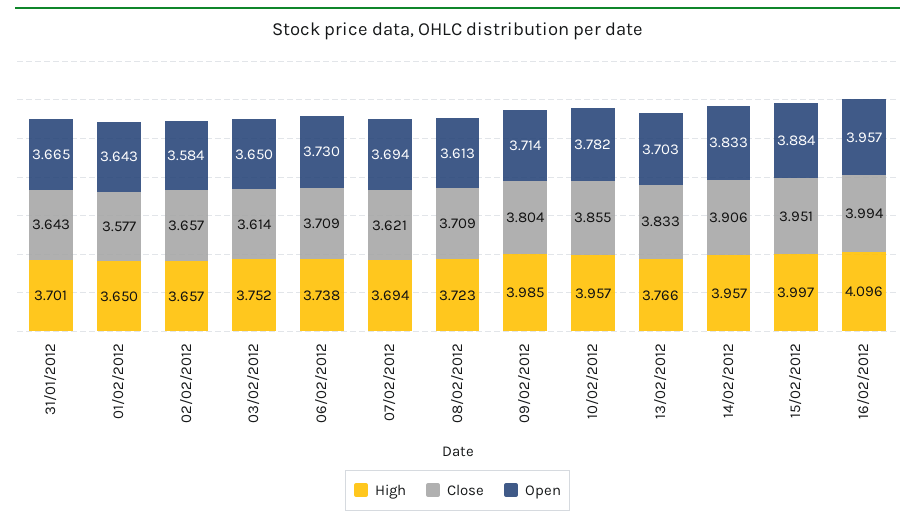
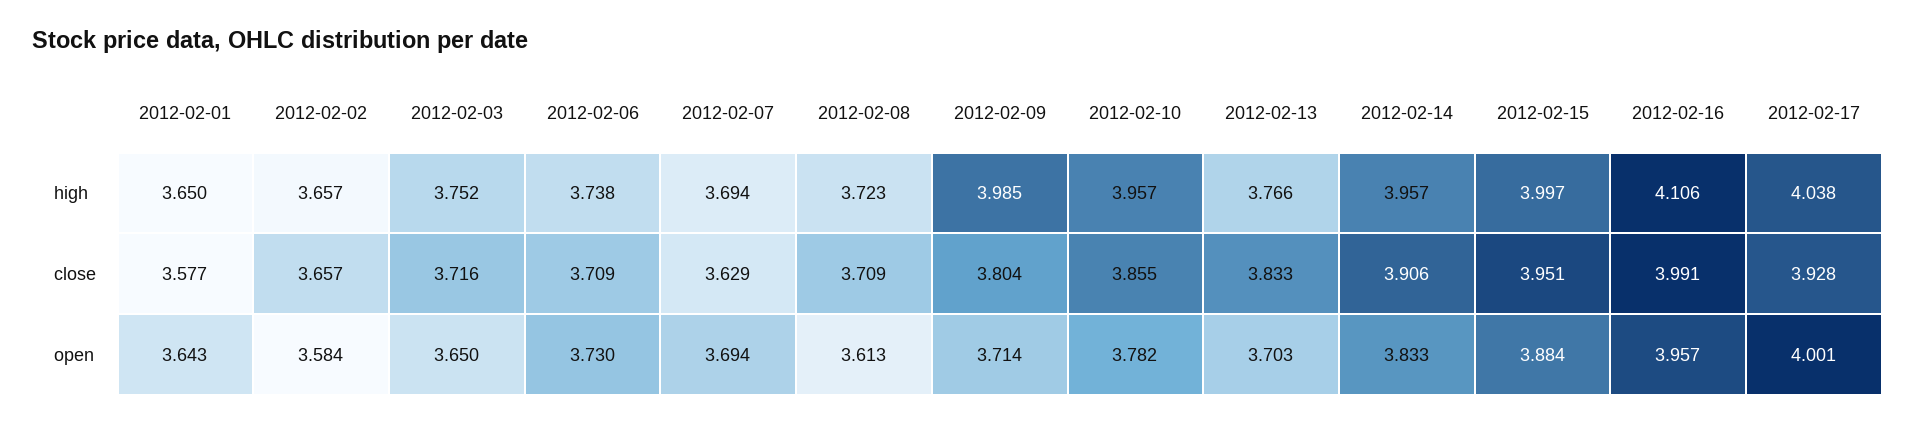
High, 31/01/2012: 3.701 -> none
Close, 31/01/2012: 3.643 -> none
Open, 31/01/2012: 3.665 -> none
Close, 03/02/2012: 3.614 -> 3.716
Close, 07/02/2012: 3.621 -> 3.629
High, 16/02/2012: 4.096 -> 4.106
Close, 16/02/2012: 3.994 -> 3.991
High, 2012-02-17: none -> 4.038
Close, 2012-02-17: none -> 3.928
Open, 2012-02-17: none -> 4.001

